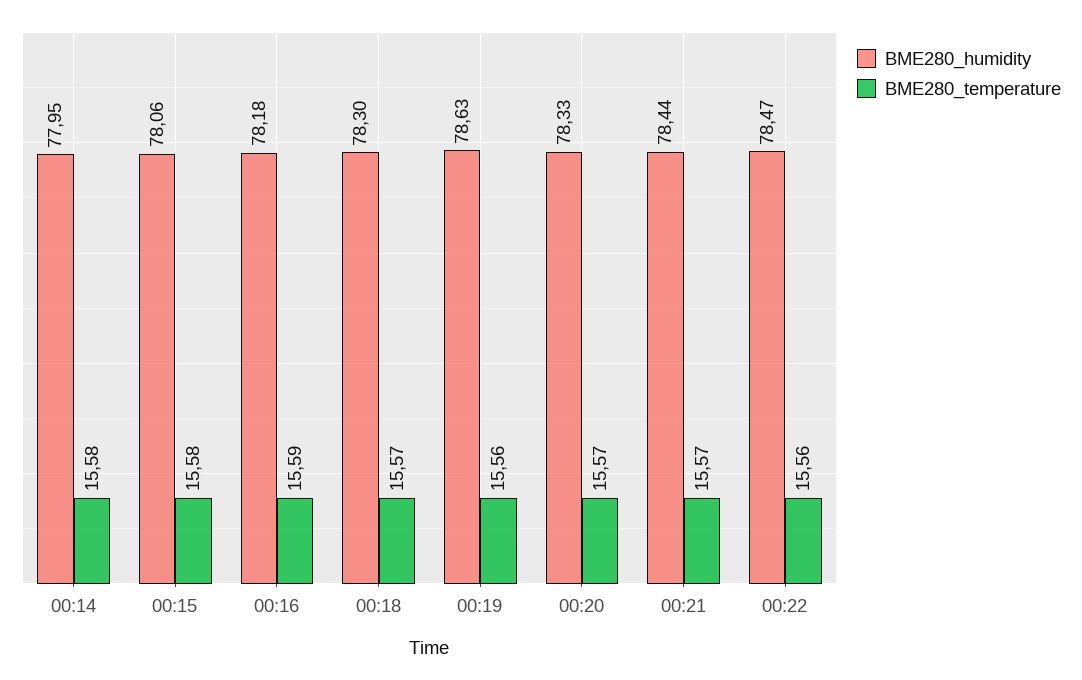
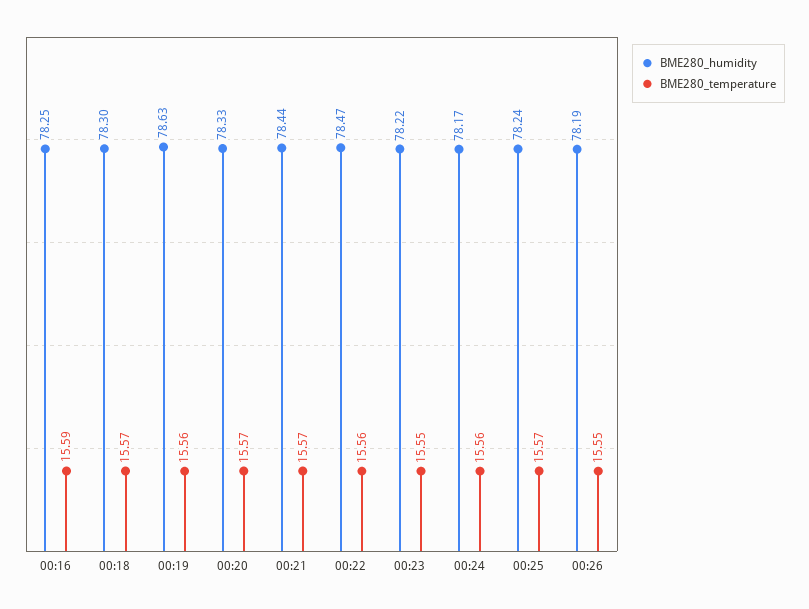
BME280_humidity, 00:14: 77.95 -> none
BME280_temperature, 00:14: 15.58 -> none
BME280_humidity, 00:15: 78.06 -> none
BME280_temperature, 00:15: 15.58 -> none
BME280_humidity, 00:16: 78.18 -> 78.25
BME280_humidity, 00:23: none -> 78.22
BME280_temperature, 00:23: none -> 15.55
BME280_humidity, 00:24: none -> 78.17
BME280_temperature, 00:24: none -> 15.56
BME280_humidity, 00:25: none -> 78.24
BME280_temperature, 00:25: none -> 15.57
BME280_humidity, 00:26: none -> 78.19
BME280_temperature, 00:26: none -> 15.55

